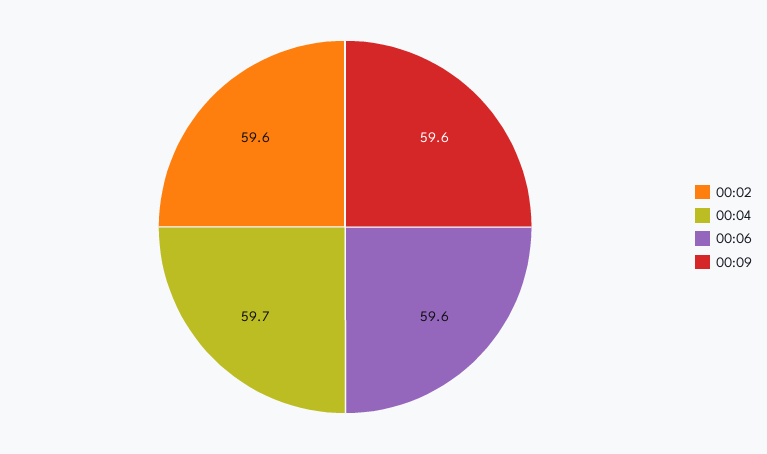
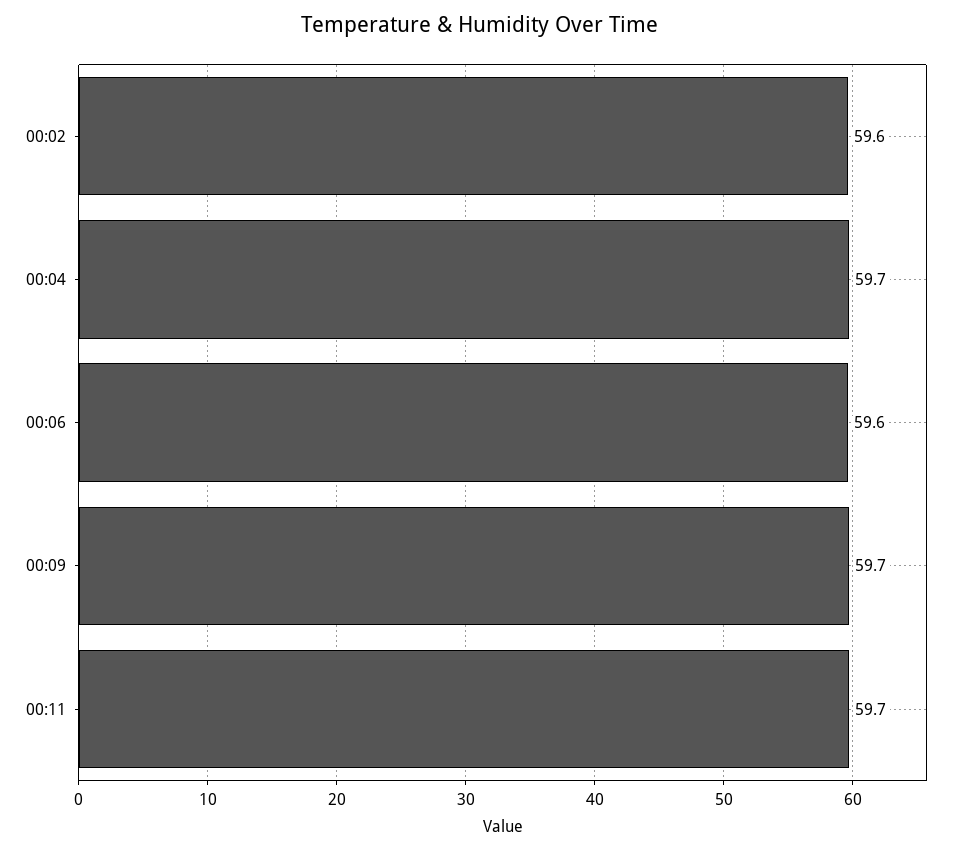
00:09: 59.6 -> 59.7
00:11: none -> 59.7

